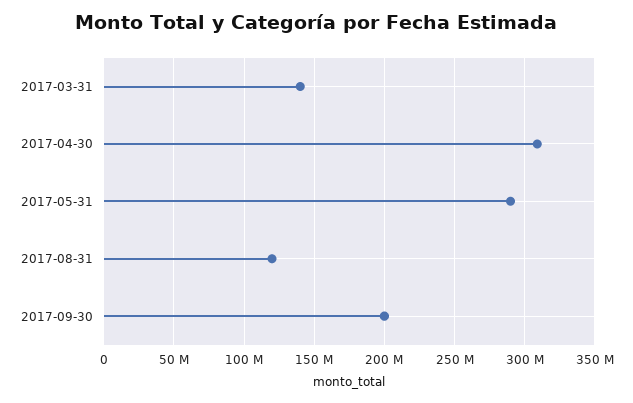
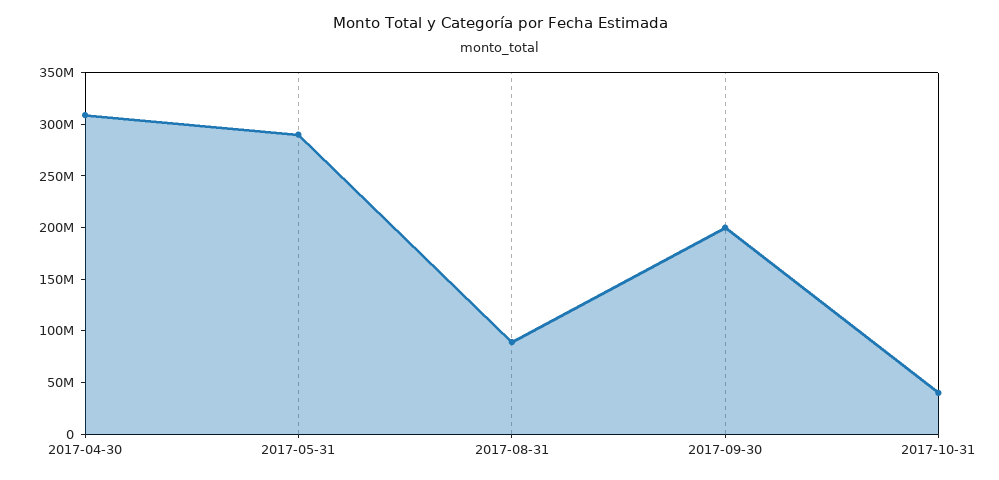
2017-03-31: 140000000 -> none
2017-08-31: 120000000 -> 90000000
2017-10-31: none -> 40000000

